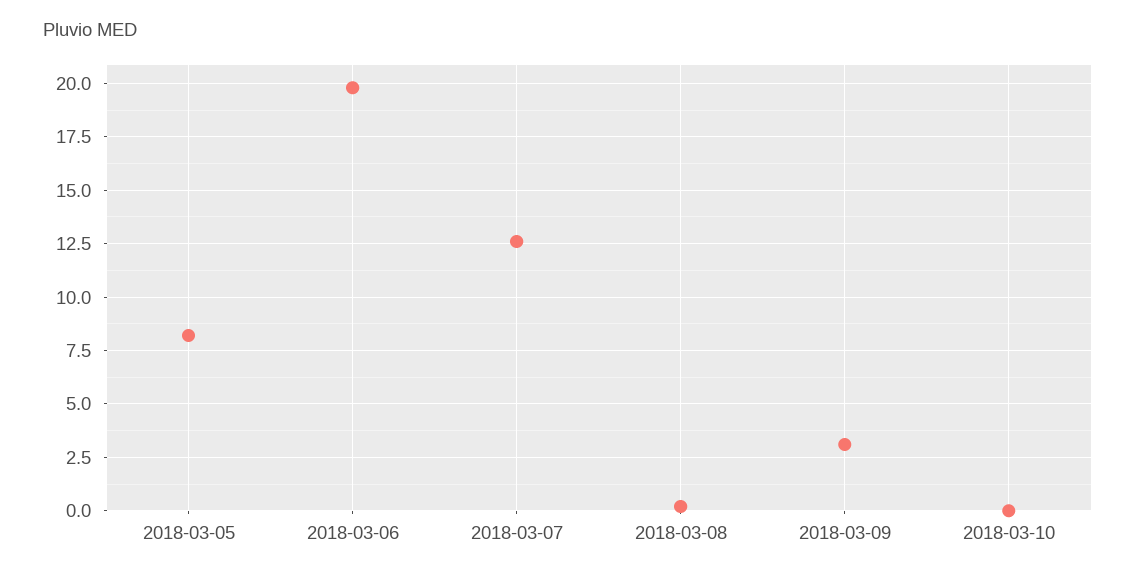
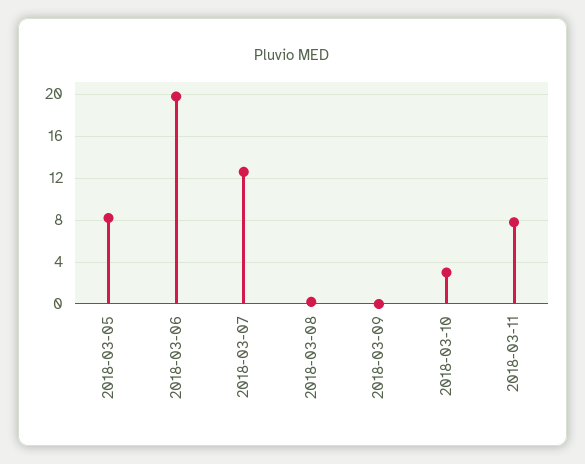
2018-03-09: 3 -> 0
2018-03-10: 0 -> 3
2018-03-11: none -> 8

